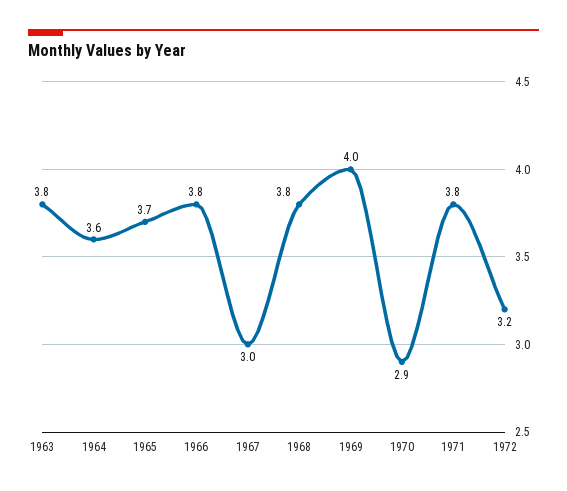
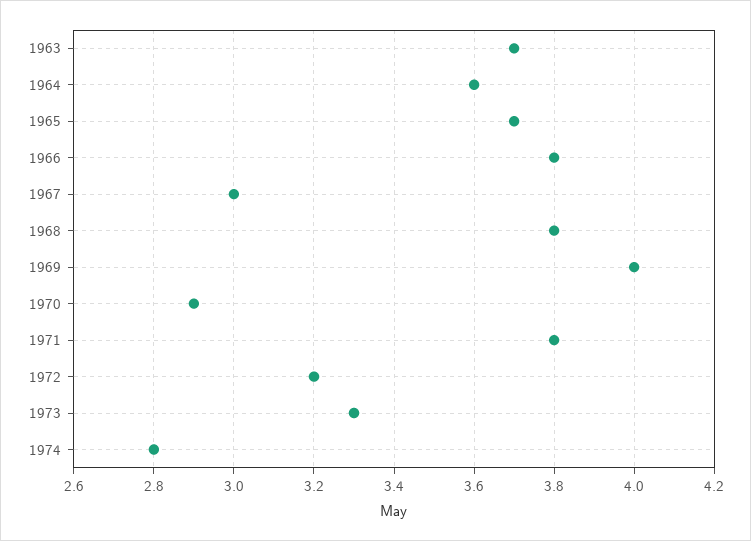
1963: 3.8 -> 3.7
1973: none -> 3.3
1974: none -> 2.8

